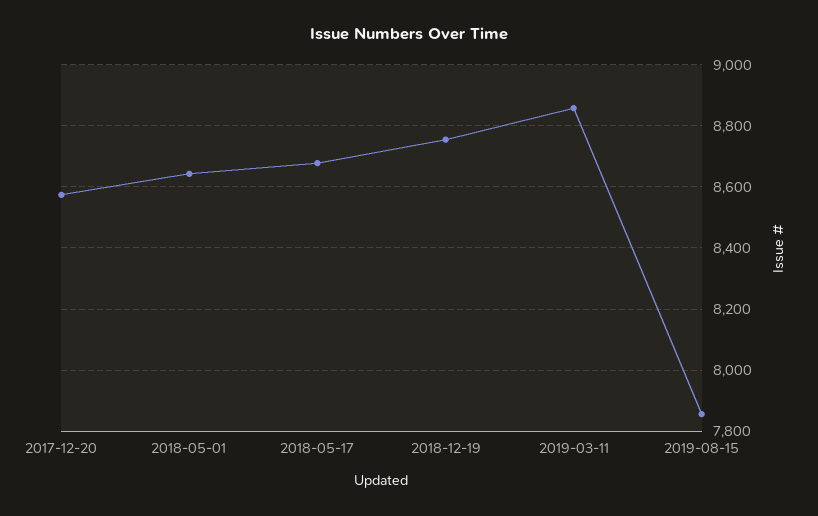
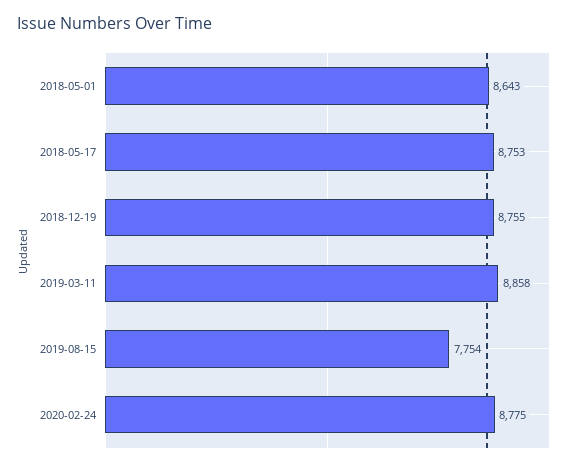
2017-12-20: 8580 -> none
2018-05-17: 8680 -> 8753
2019-08-15: 7860 -> 7754
2020-02-24: none -> 8775

